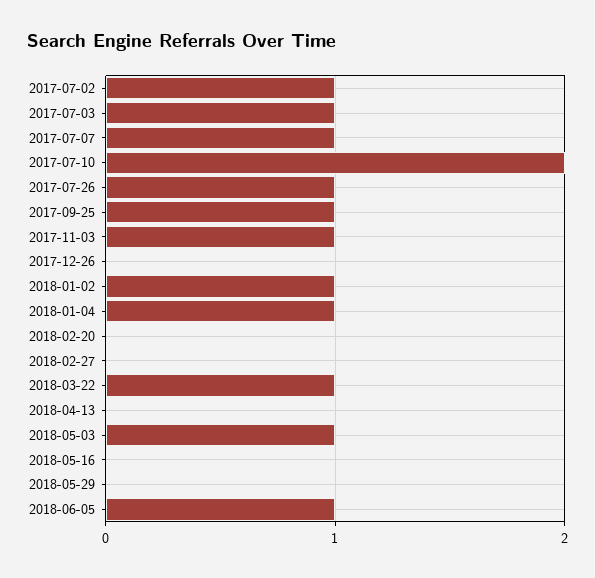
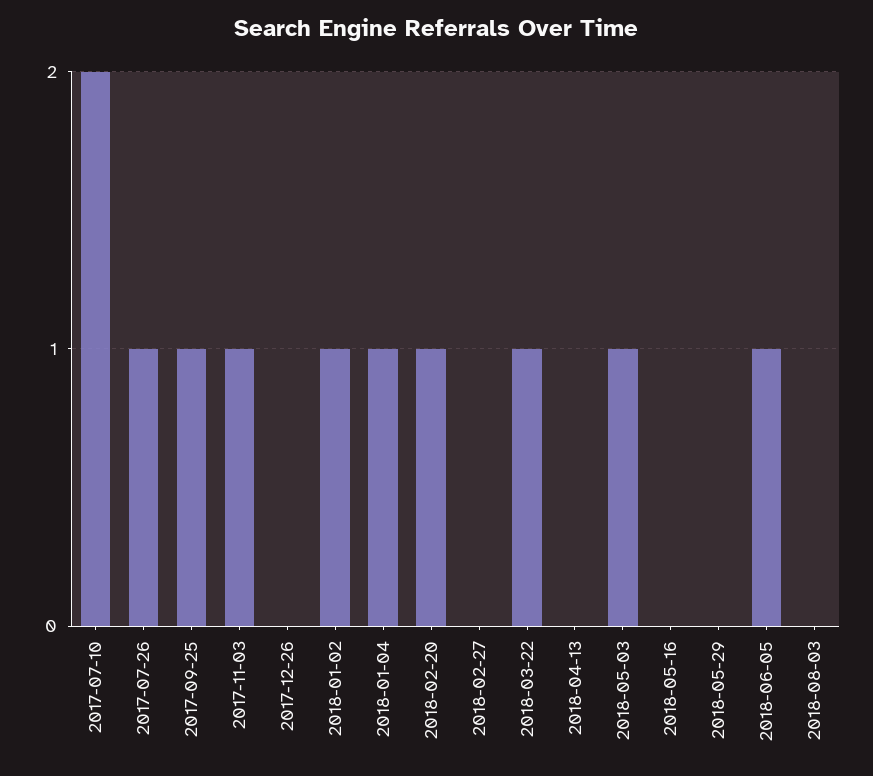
2017-07-02: 1 -> none
2017-07-03: 1 -> none
2017-07-07: 1 -> none
2018-02-20: 0 -> 1
2018-08-03: none -> 0

